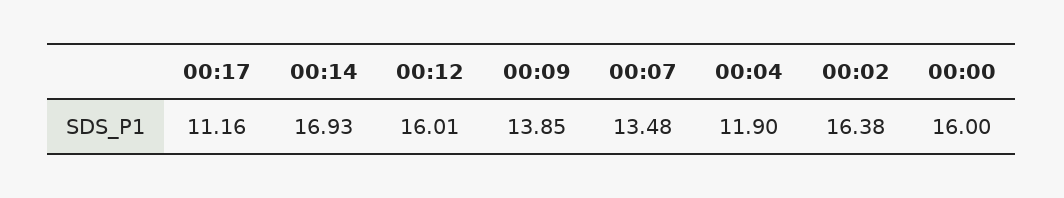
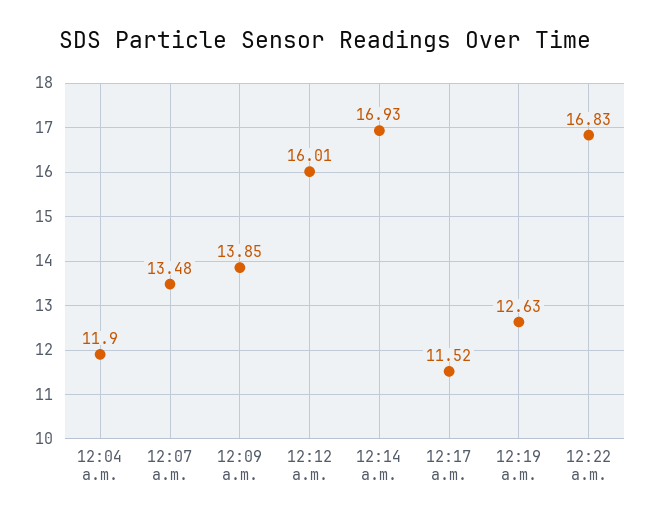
00:17: 11.16 -> 11.52
00:02: 16.38 -> none
00:00: 16 -> none
12:19 a.m.: none -> 12.63
12:22 a.m.: none -> 16.83

